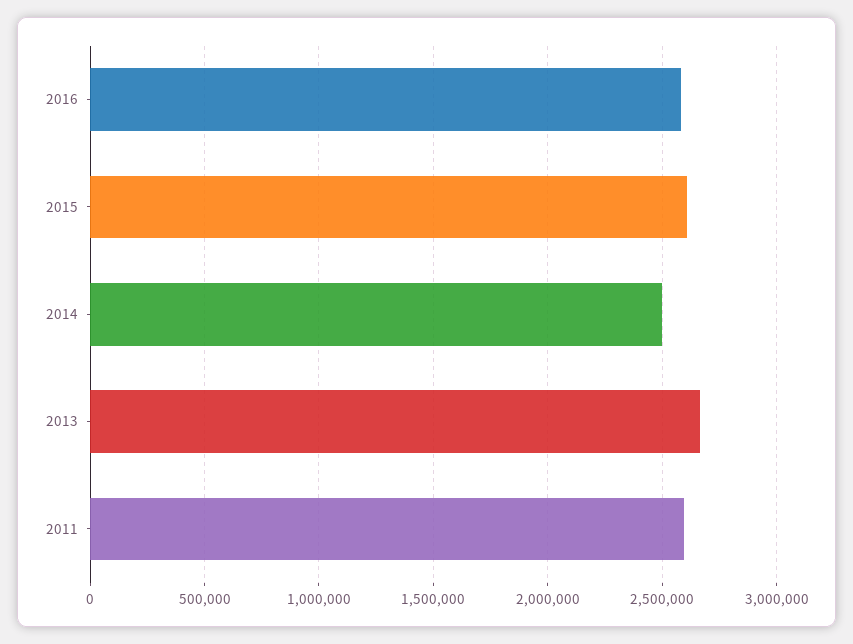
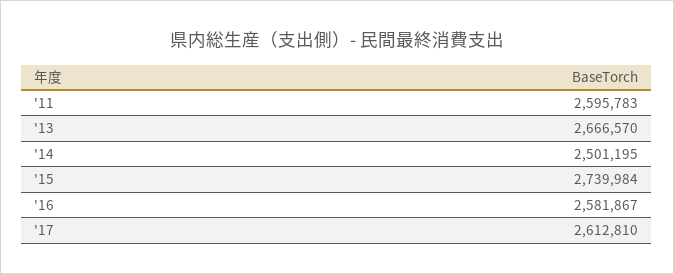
2015: 2600000 -> 2739984
'17: none -> 2612810

